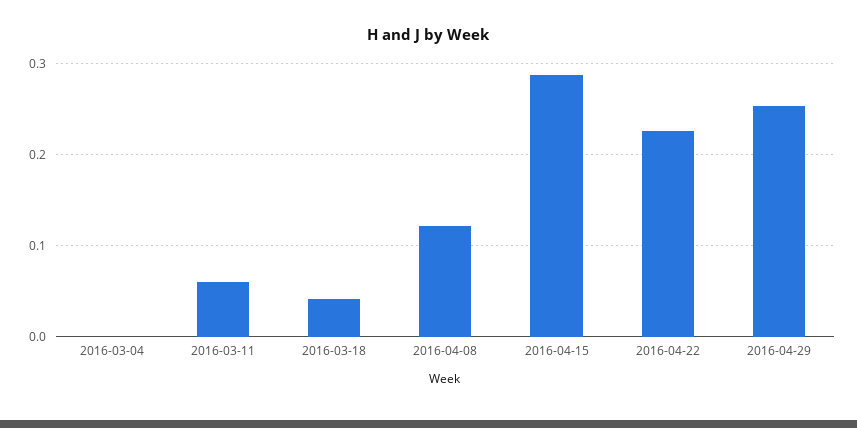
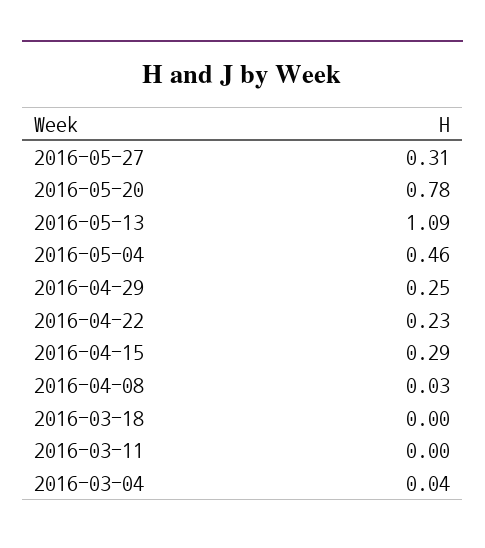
2016-03-04: 0 -> 0.04
2016-03-11: 0.06 -> 0
2016-03-18: 0.04 -> 0
2016-04-08: 0.12 -> 0.03
2016-05-27: none -> 0.31
2016-05-20: none -> 0.78
2016-05-13: none -> 1.09
2016-05-04: none -> 0.46

